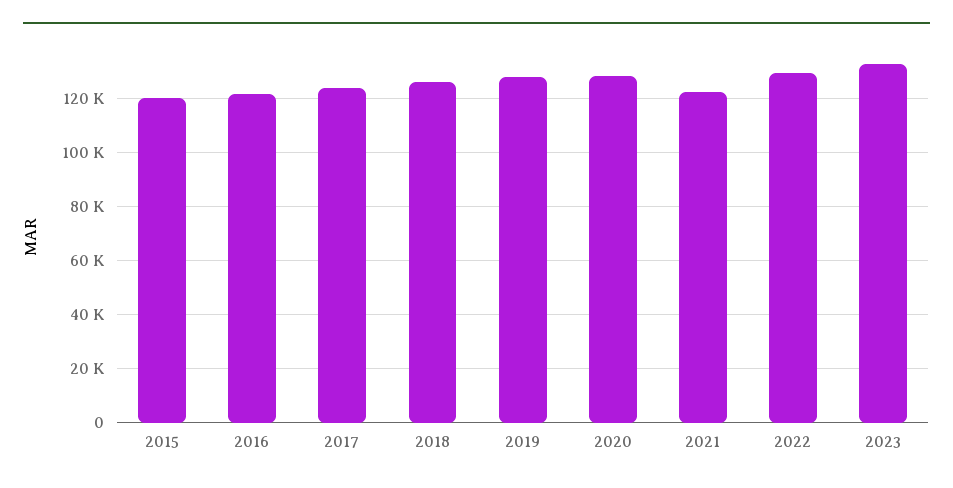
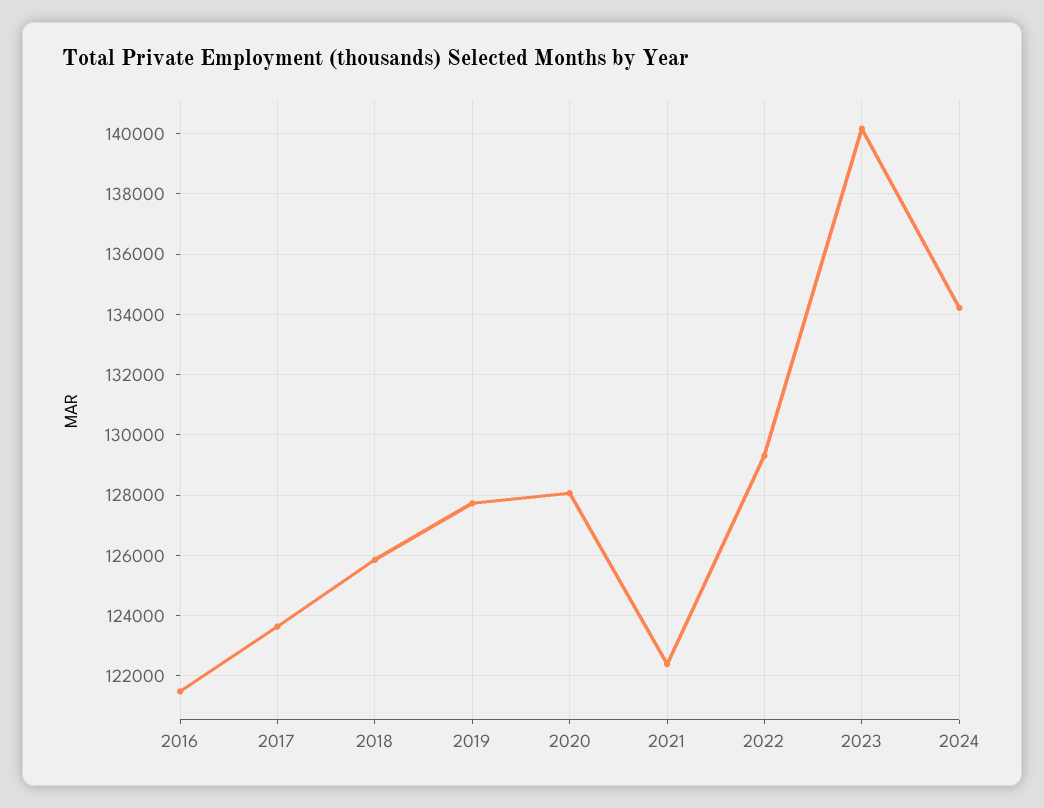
2015: 120000 -> none
2023: 132500 -> 140200
2024: none -> 134200

